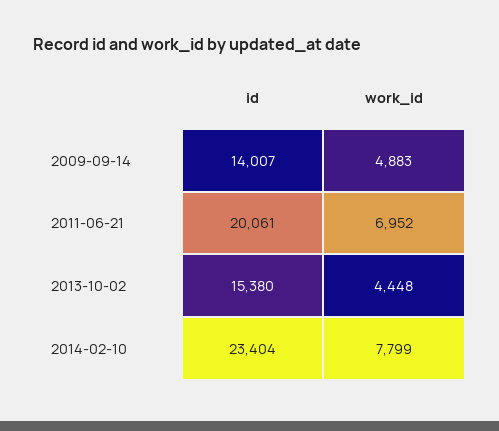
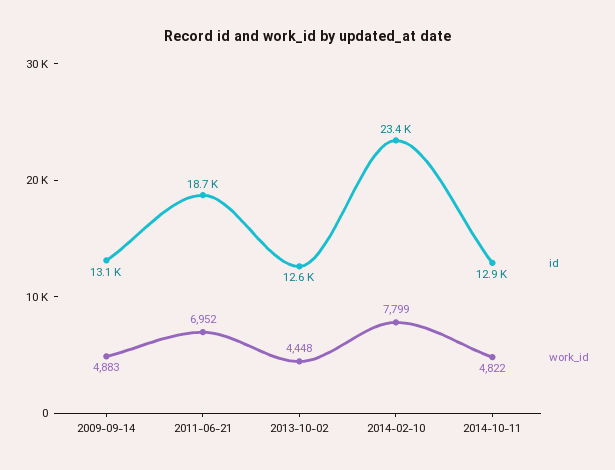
id, 2009-09-14: 14007 -> 13100
id, 2011-06-21: 20061 -> 18700
id, 2013-10-02: 15380 -> 12600
id, 2014-10-11: none -> 12900
work_id, 2014-10-11: none -> 4822

